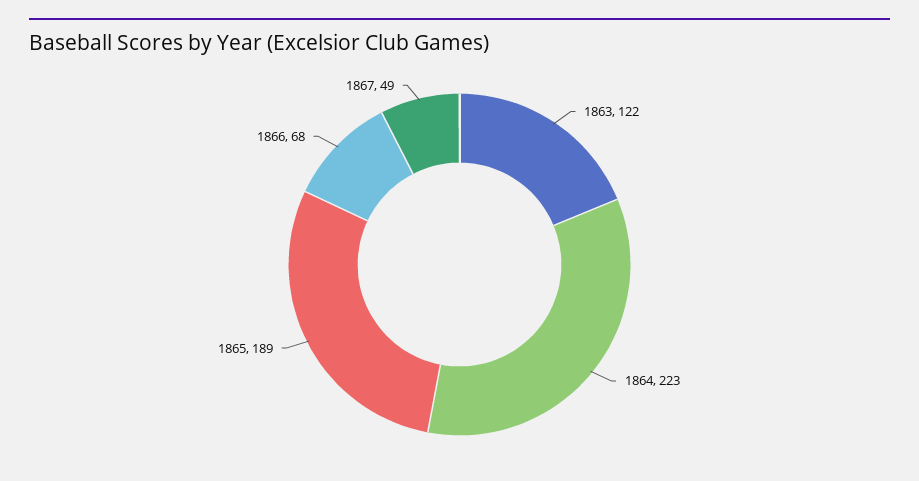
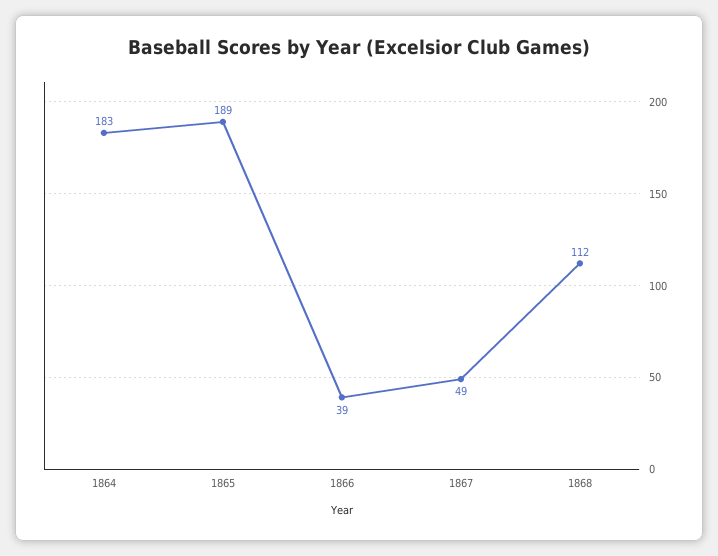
1863: 122 -> none
1864: 223 -> 183
1866: 68 -> 39
1868: none -> 112

